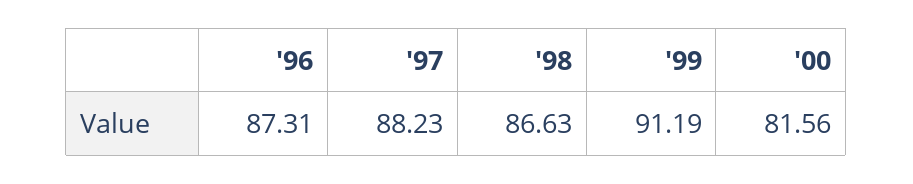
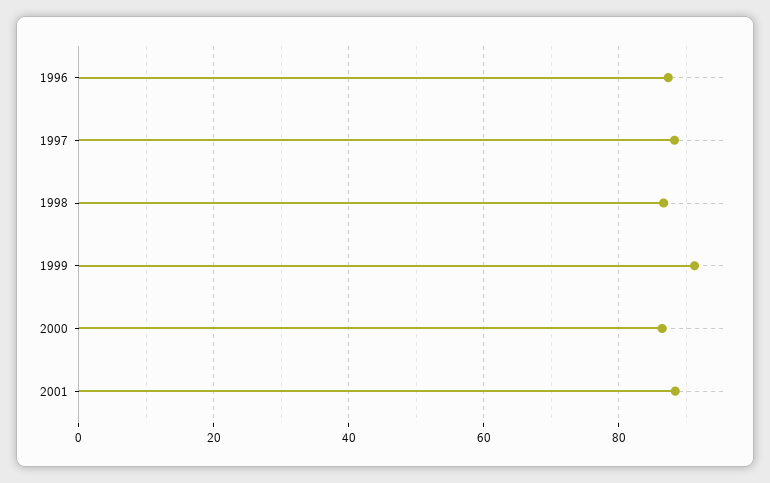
'00: 81.56 -> 86
2001: none -> 88

